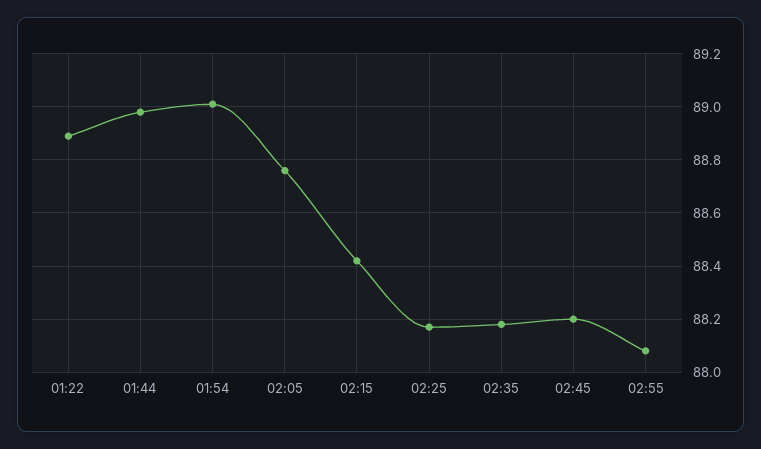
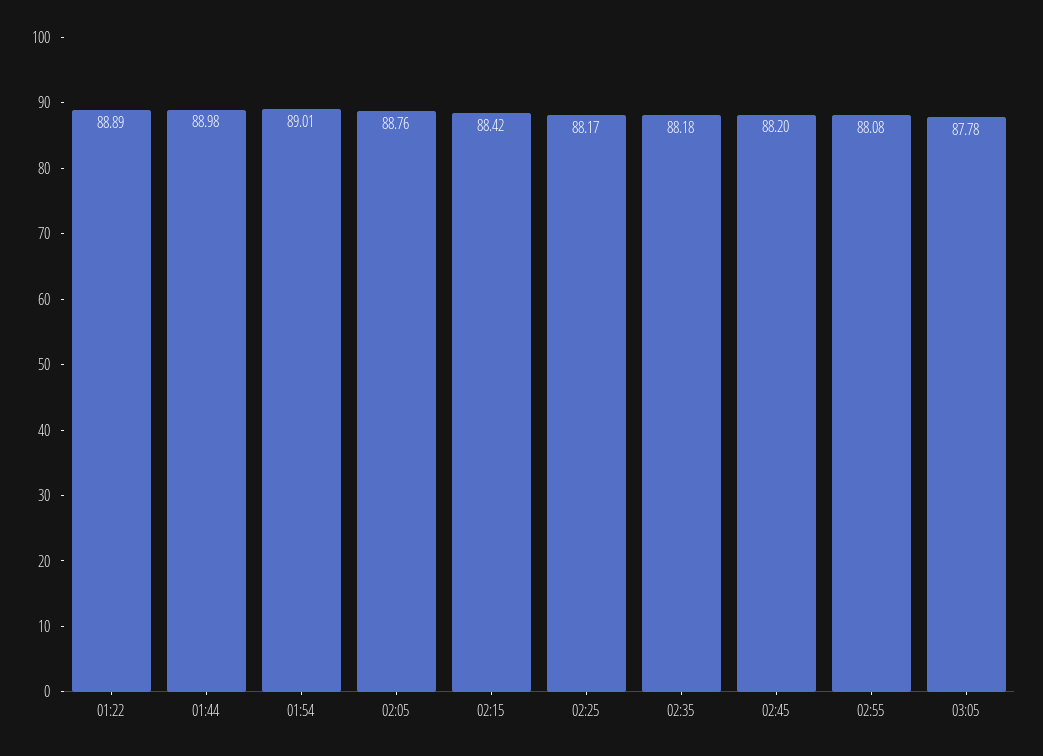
03:05: none -> 87.78

